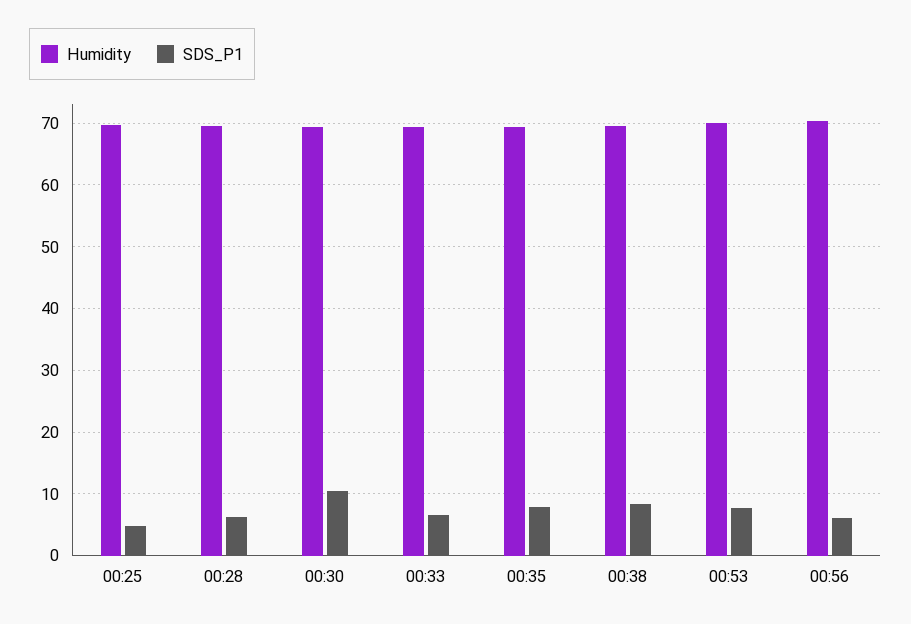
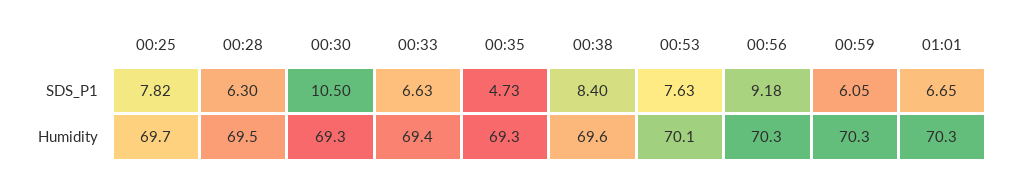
SDS_P1, 00:25: 5 -> 7.82
SDS_P1, 00:35: 8 -> 4.73
SDS_P1, 00:56: 6 -> 9.18
SDS_P1, 00:59: none -> 6.05
SDS_P1, 01:01: none -> 6.65
Humidity, 00:59: none -> 70.3
Humidity, 01:01: none -> 70.3

